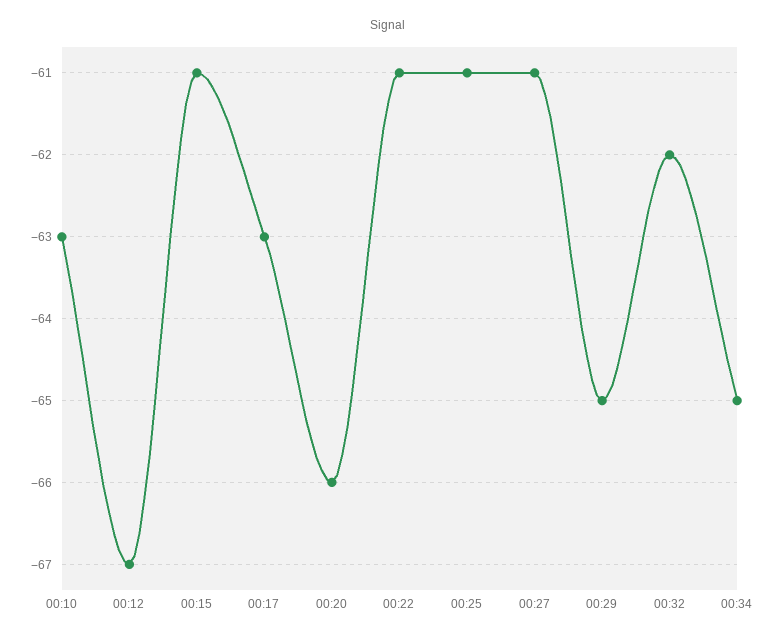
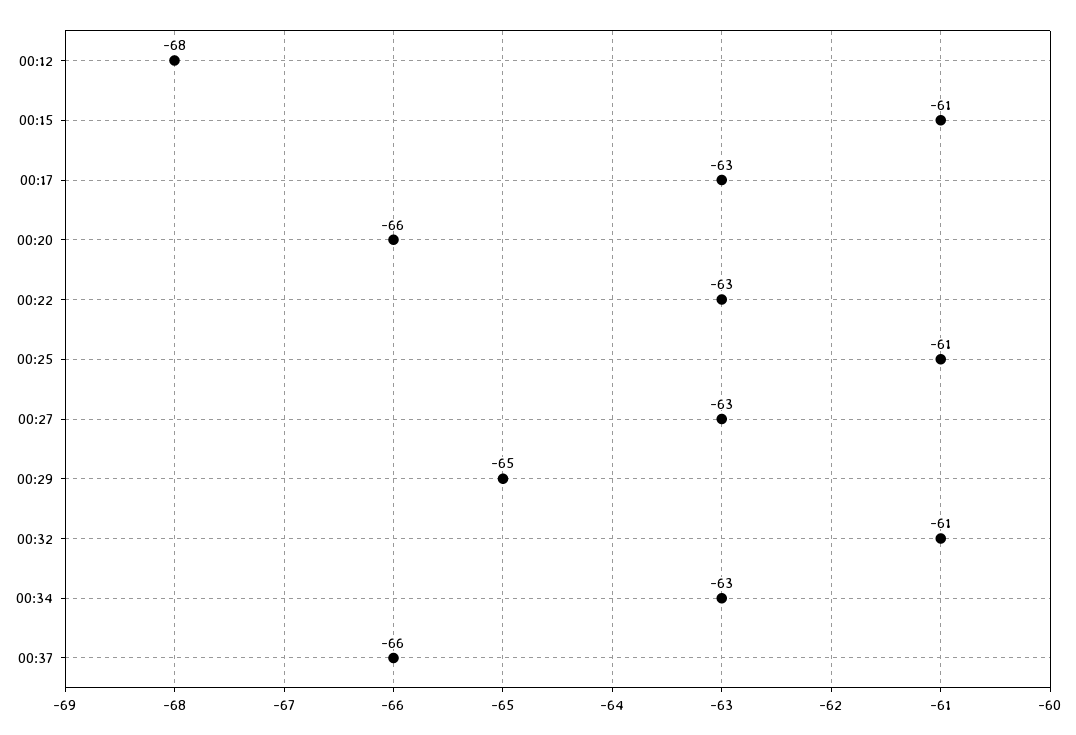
00:10: -63 -> none
00:12: -67 -> -68
00:22: -61 -> -63
00:27: -61 -> -63
00:32: -62 -> -61
00:34: -65 -> -63
00:37: none -> -66

